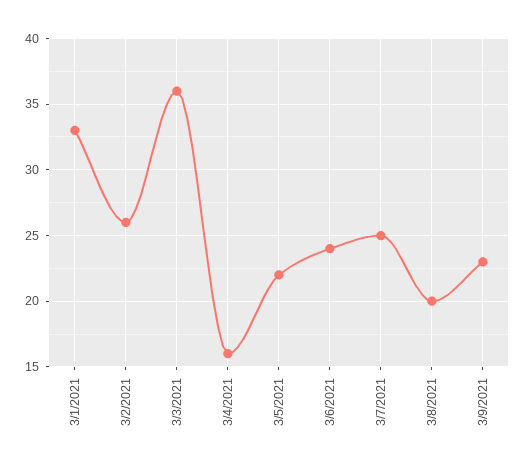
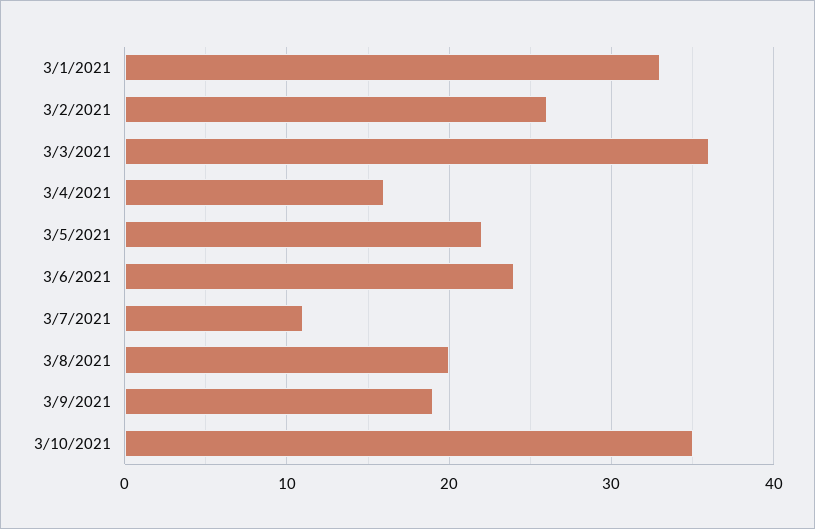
3/7/2021: 25 -> 11
3/9/2021: 23 -> 19
3/10/2021: none -> 35

